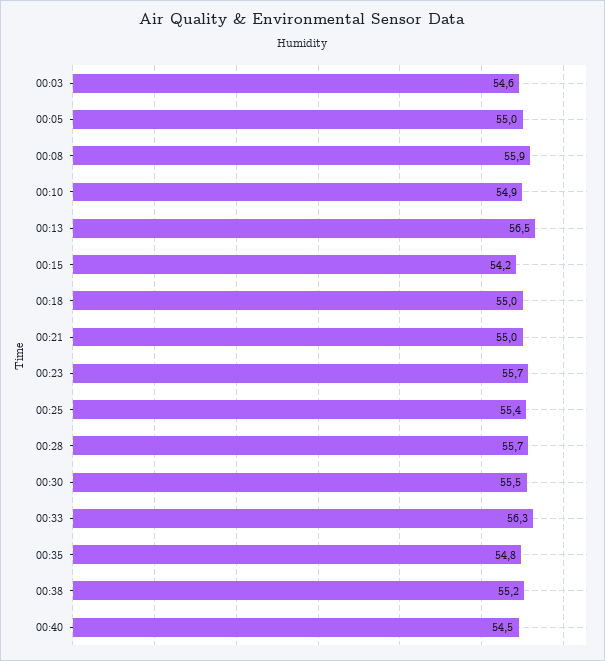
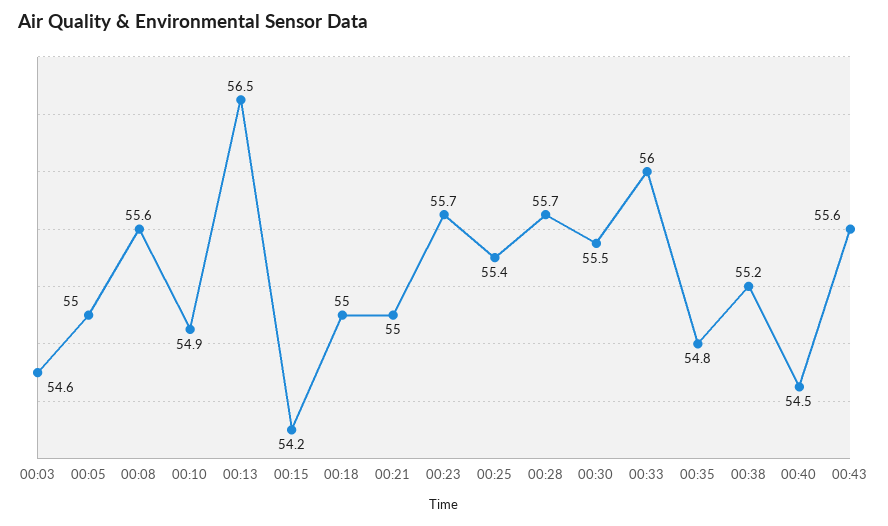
00:08: 55.9 -> 55.6
00:33: 56.3 -> 56
00:43: none -> 55.6

